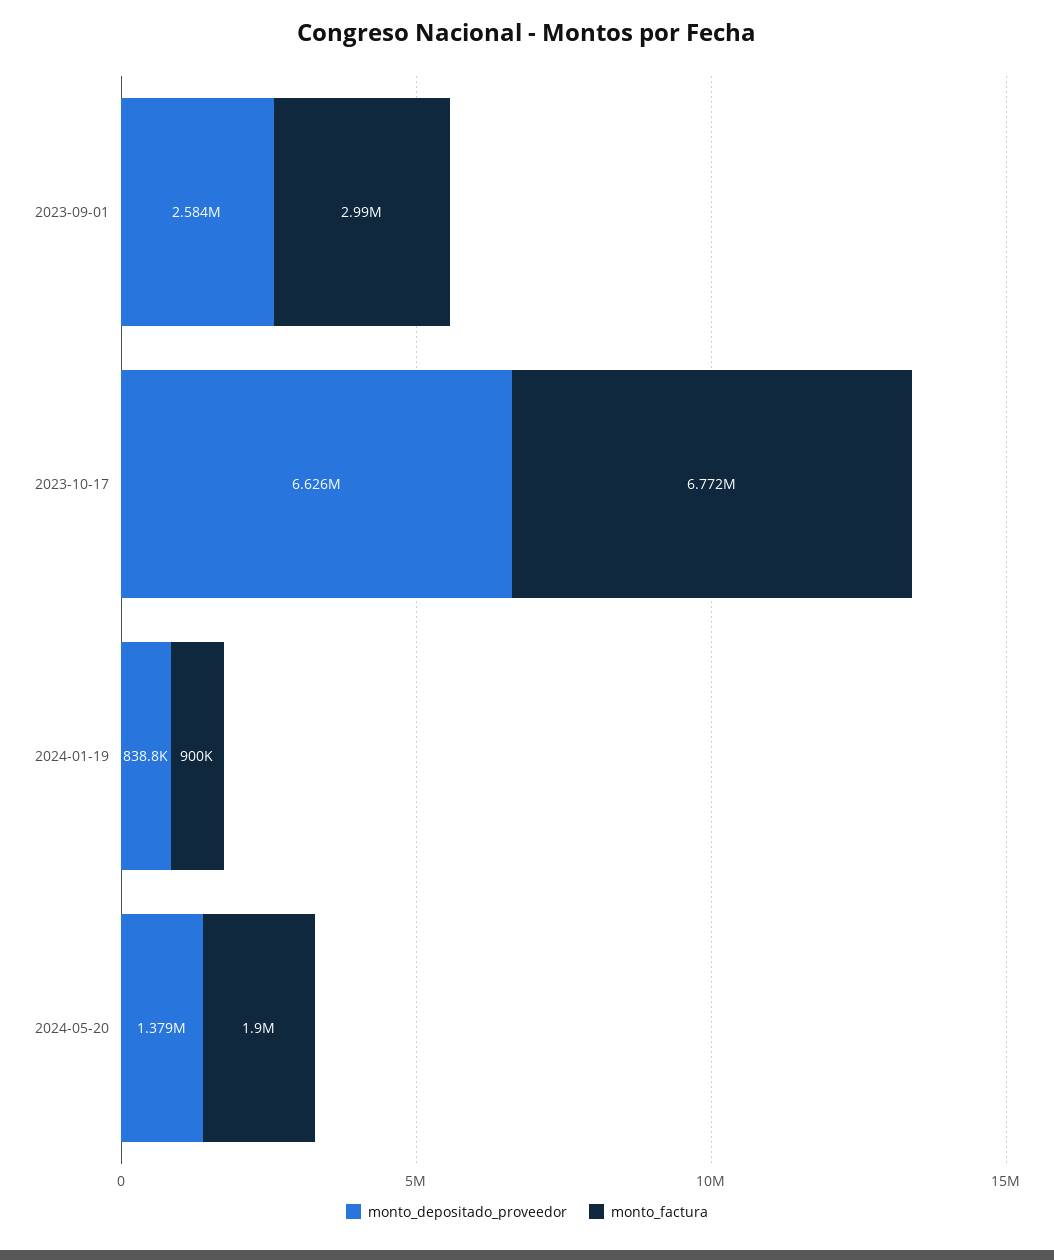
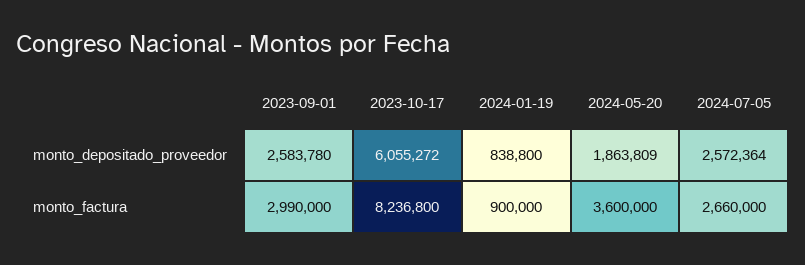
monto_depositado_proveedor, 2023-10-17: 6626000 -> 6055272
monto_factura, 2023-10-17: 6772000 -> 8236800
monto_depositado_proveedor, 2024-05-20: 1379000 -> 1863809
monto_factura, 2024-05-20: 1900000 -> 3600000
monto_depositado_proveedor, 2024-07-05: none -> 2572364
monto_factura, 2024-07-05: none -> 2660000

